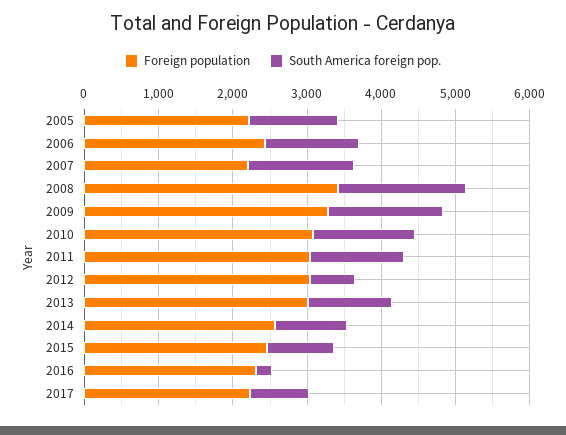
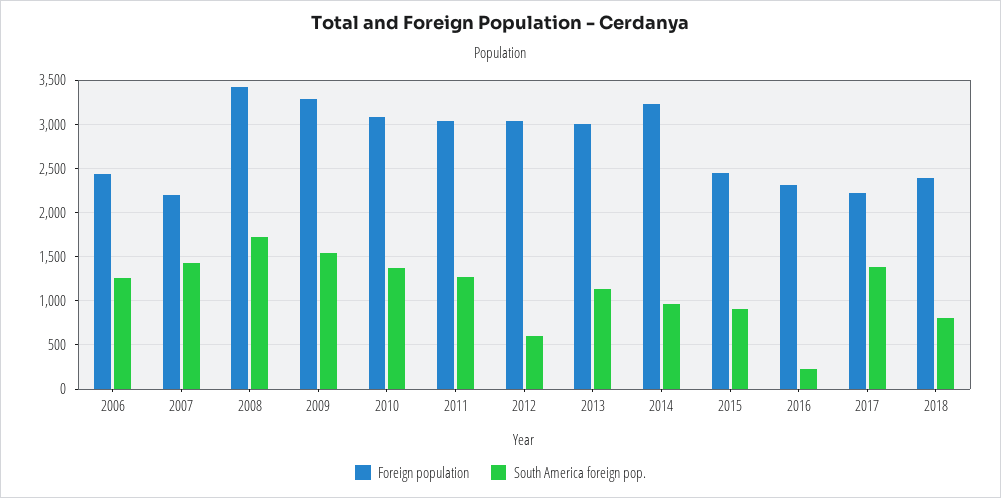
Foreign population, 2005: 2200 -> none
South America foreign pop., 2005: 1200 -> none
Foreign population, 2014: 2600 -> 3200
South America foreign pop., 2017: 800 -> 1400
Foreign population, 2018: none -> 2400
South America foreign pop., 2018: none -> 800

